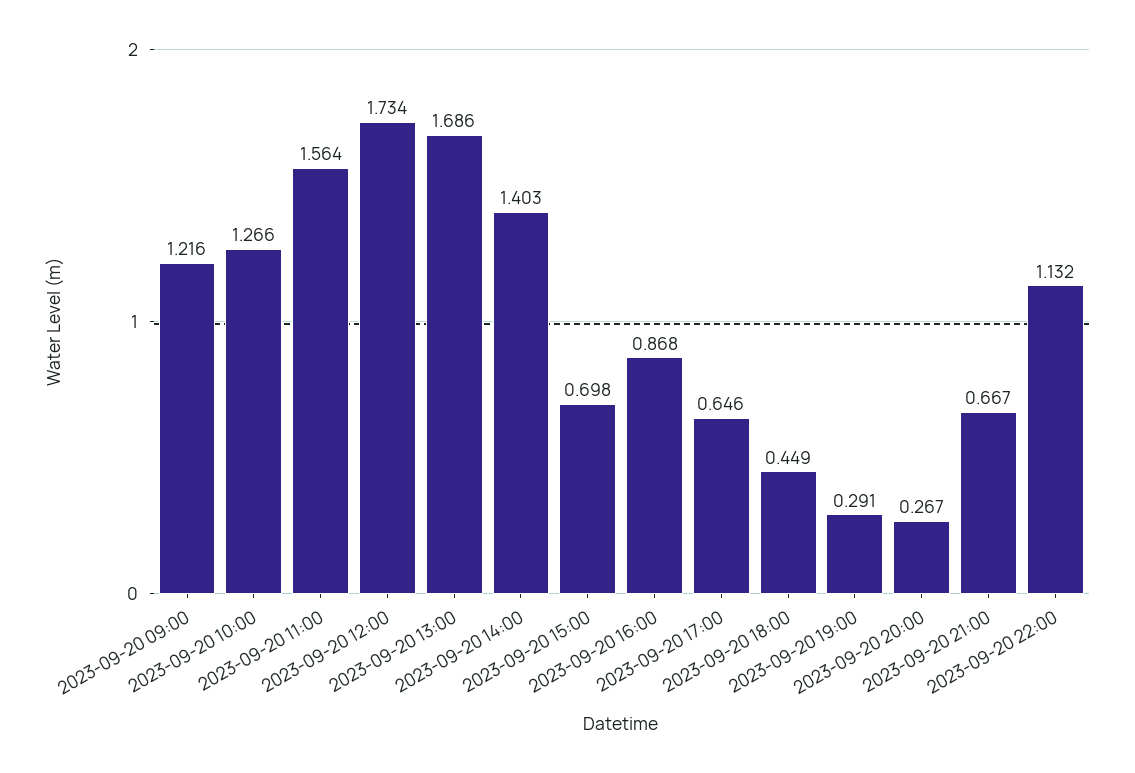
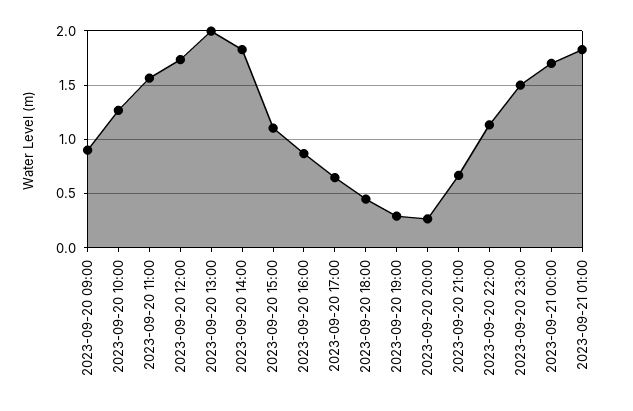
2023-09-20 09:00: 1.216 -> 0.9
2023-09-20 13:00: 1.686 -> 2
2023-09-20 14:00: 1.403 -> 1.8
2023-09-20 15:00: 0.698 -> 1.1
2023-09-20 23:00: none -> 1.5
2023-09-21 00:00: none -> 1.7
2023-09-21 01:00: none -> 1.8

